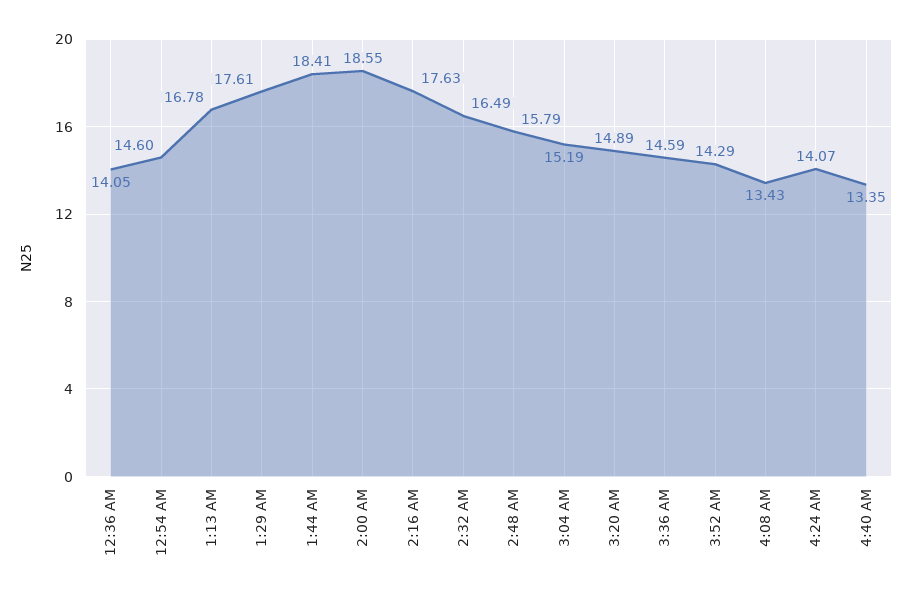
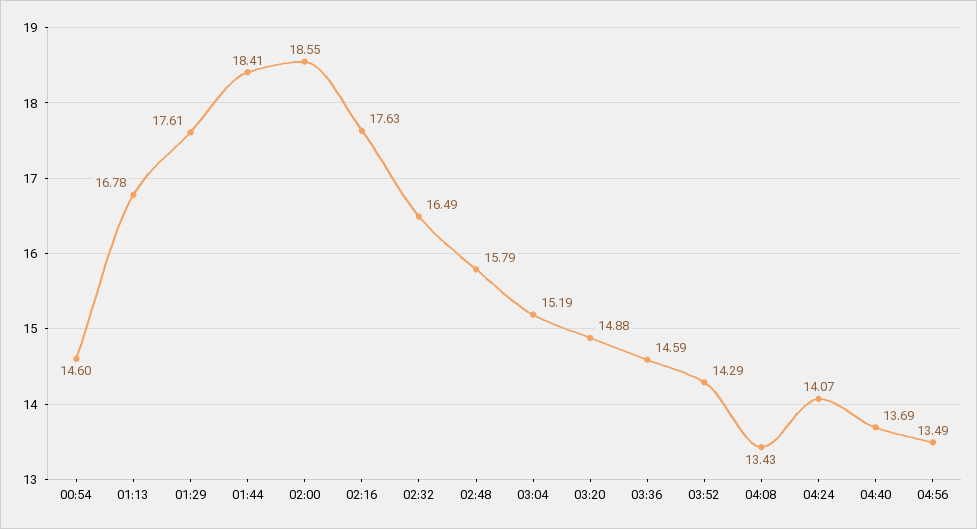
12:36 AM: 14.05 -> none
3:20 AM: 14.89 -> 14.88
4:40 AM: 13.35 -> 13.69
04:56: none -> 13.49

